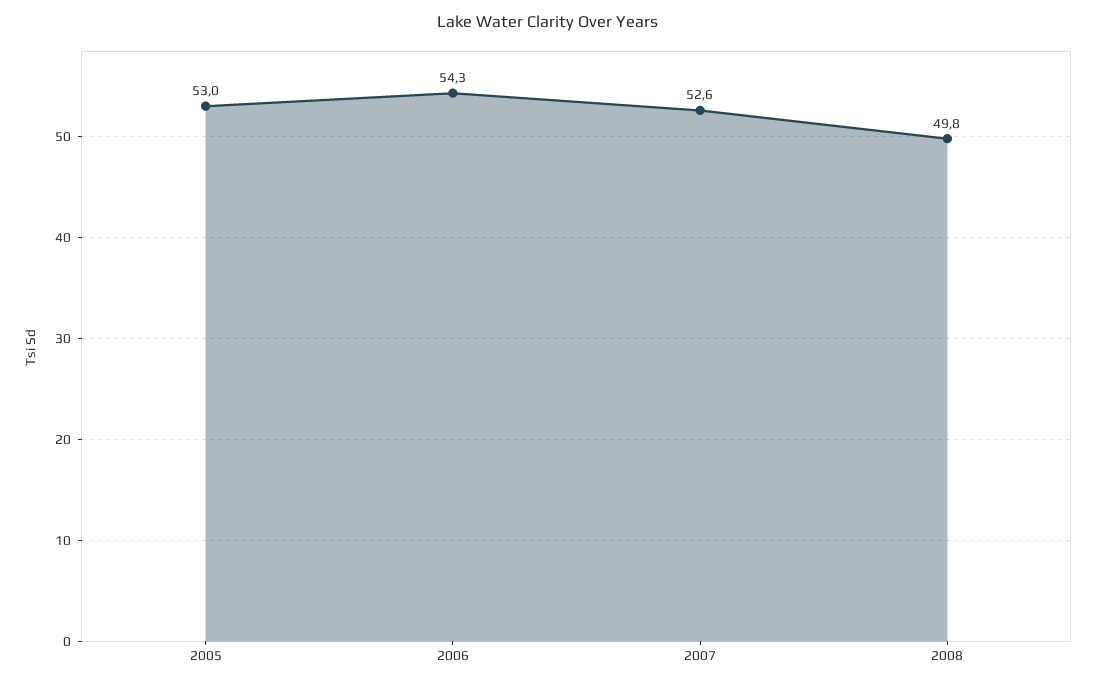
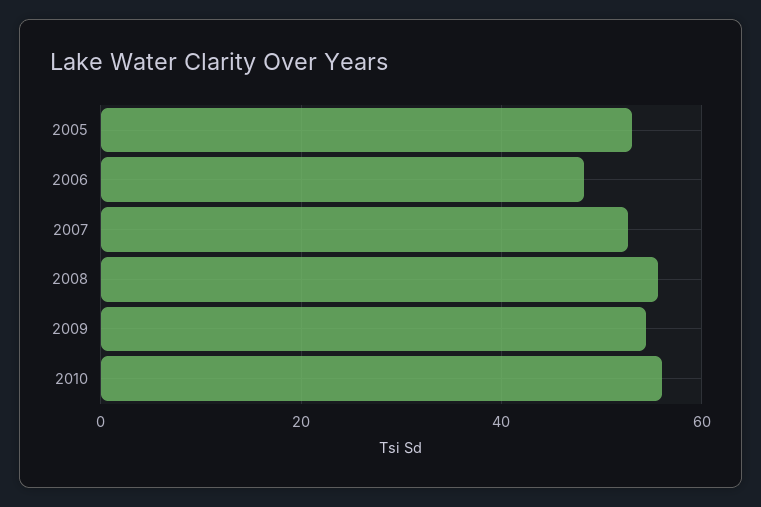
2006: 54.3 -> 48
2008: 49.8 -> 56
2009: none -> 54
2010: none -> 56

